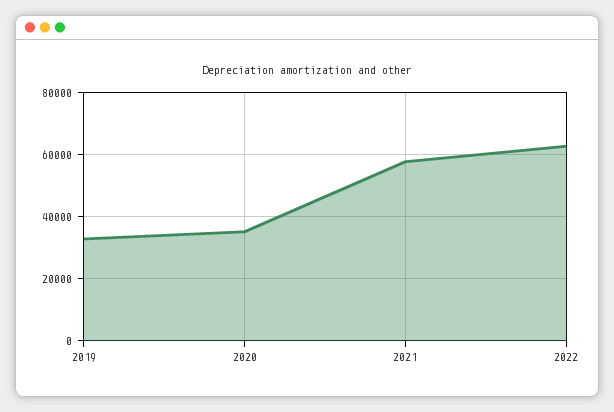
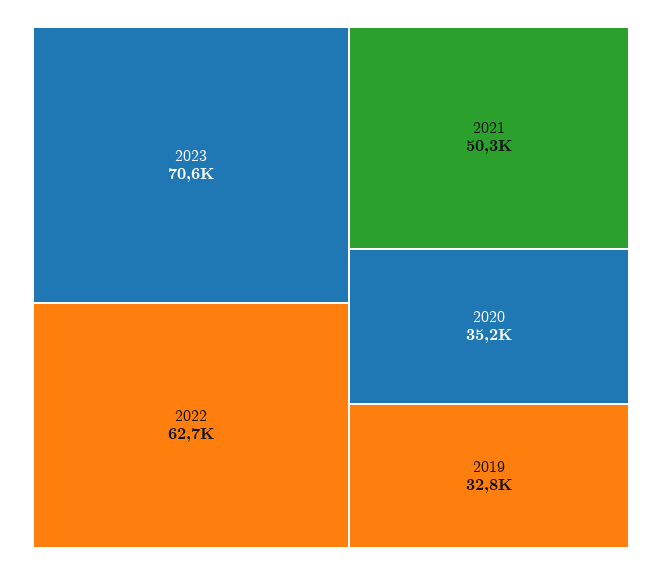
2021: 58000 -> 50300
2023: none -> 70600

